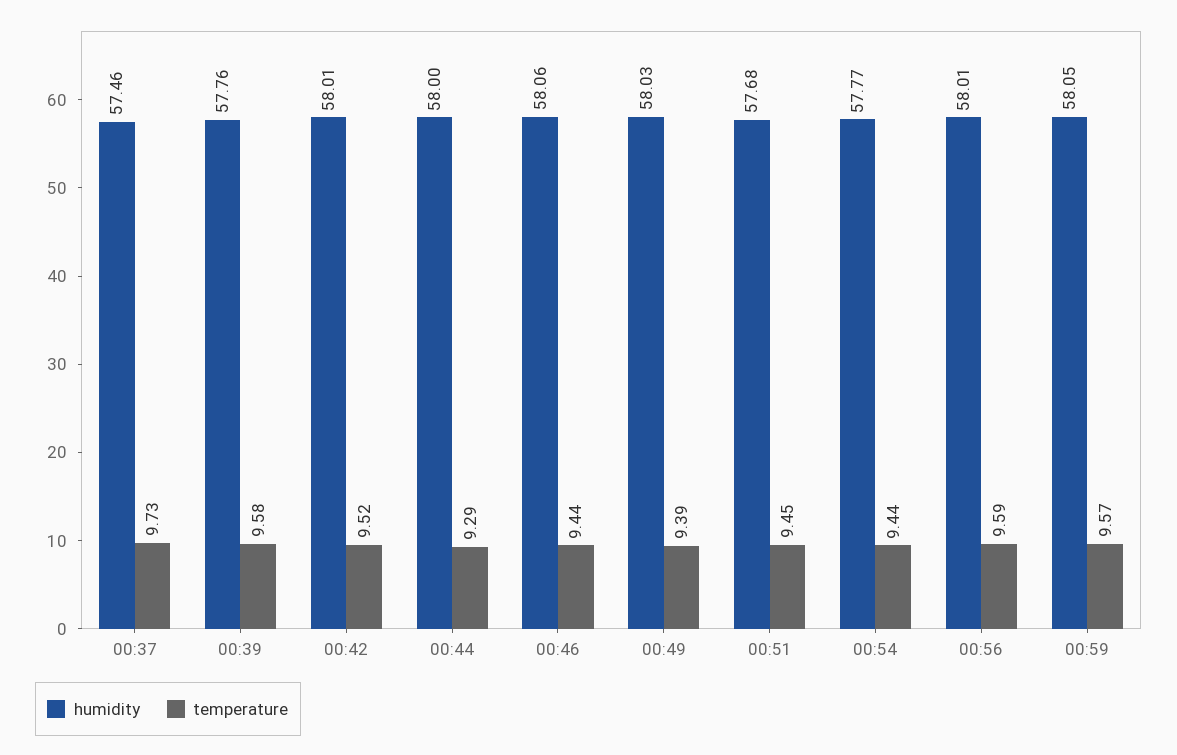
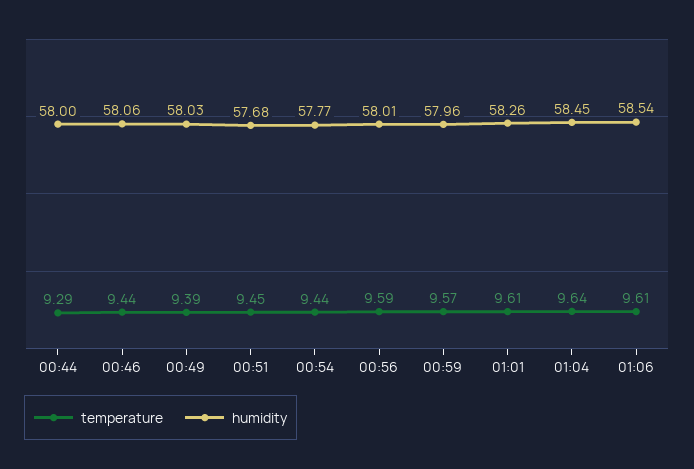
humidity, 00:37: 57.46 -> none
temperature, 00:37: 9.73 -> none
humidity, 00:39: 57.76 -> none
temperature, 00:39: 9.58 -> none
humidity, 00:42: 58.01 -> none
temperature, 00:42: 9.52 -> none
humidity, 00:59: 58.05 -> 57.96
temperature, 01:01: none -> 9.61
humidity, 01:01: none -> 58.26
temperature, 01:04: none -> 9.64
humidity, 01:04: none -> 58.45
temperature, 01:06: none -> 9.61
humidity, 01:06: none -> 58.54

